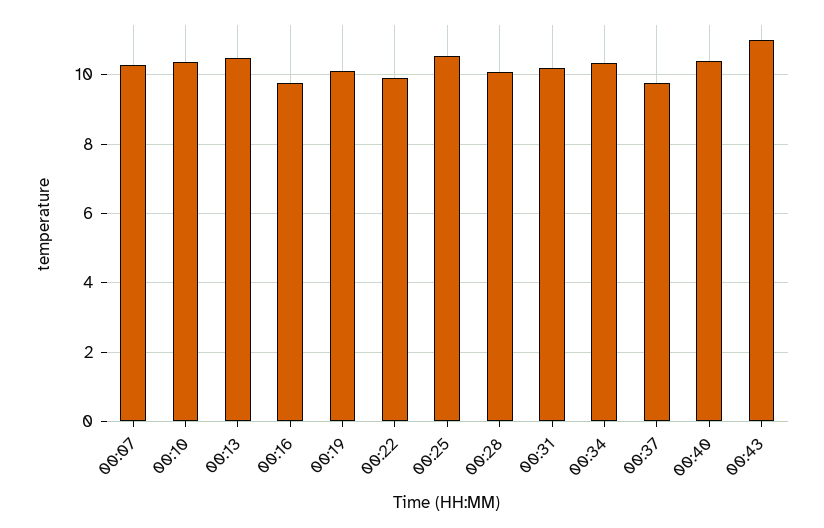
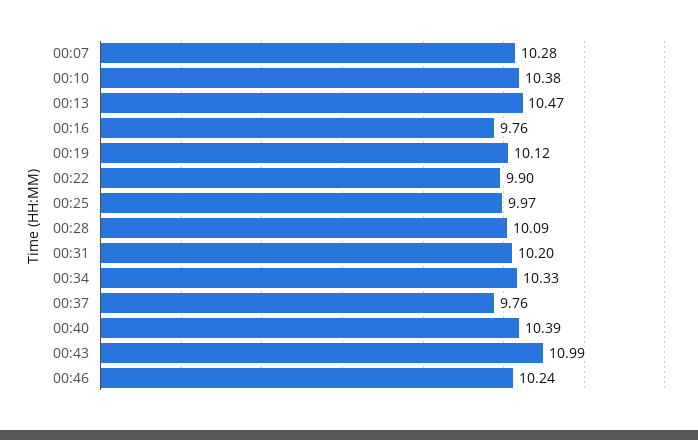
00:25: 10.6 -> 9.97
00:46: none -> 10.24

